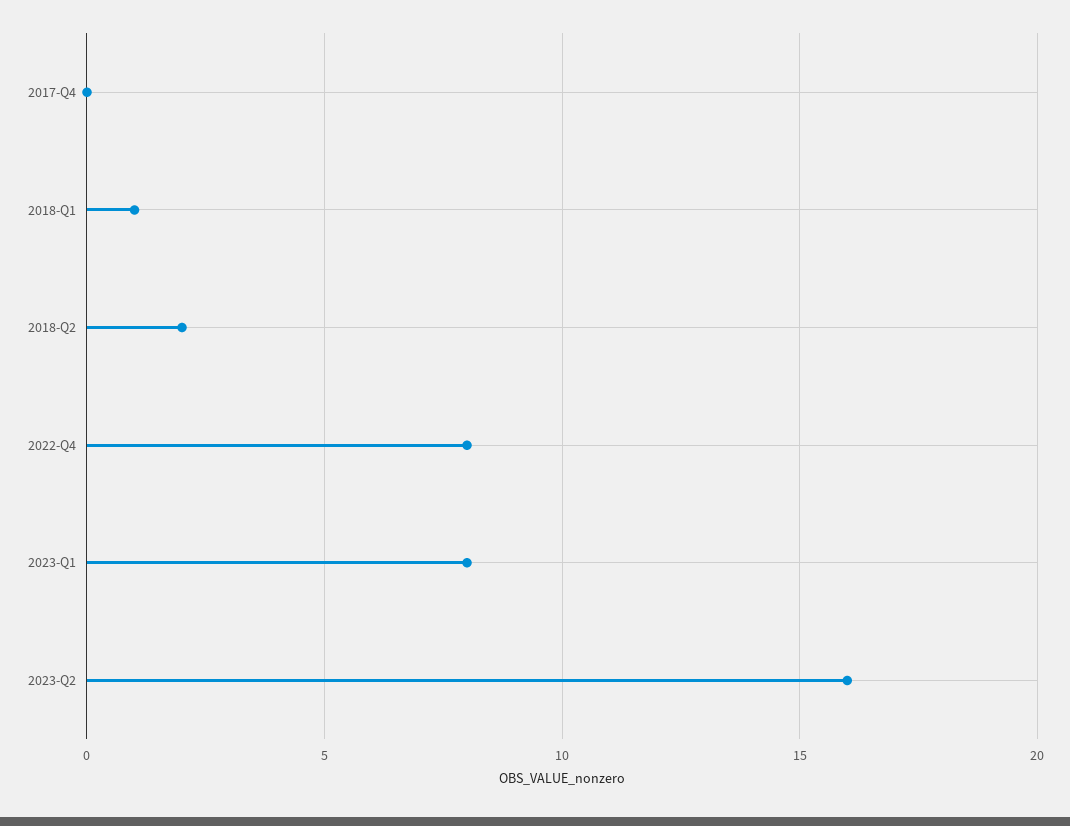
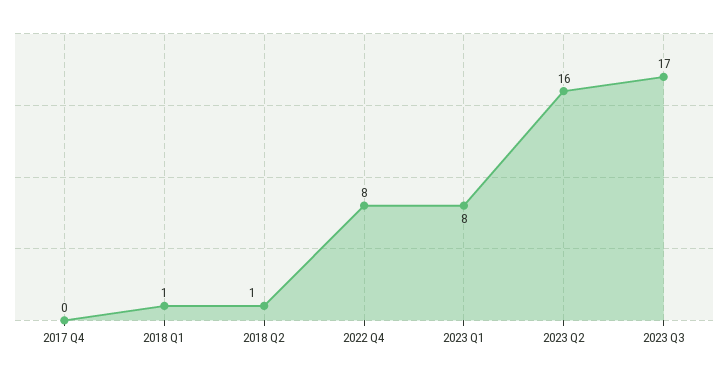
2018-Q2: 2 -> 1
2023 Q3: none -> 17

